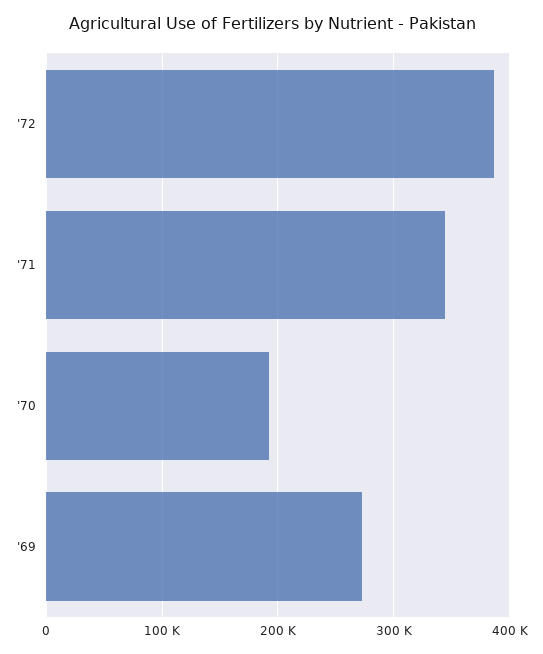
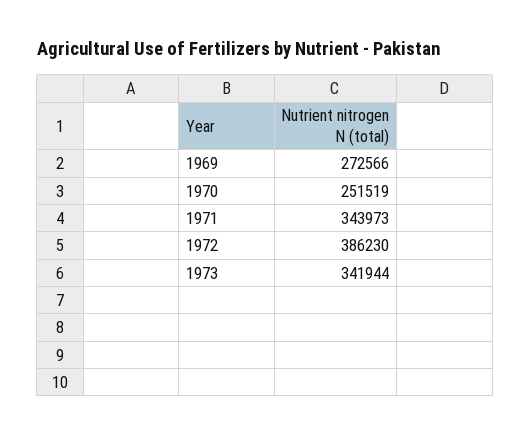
'70: 190000 -> 251519
1973: none -> 341944

